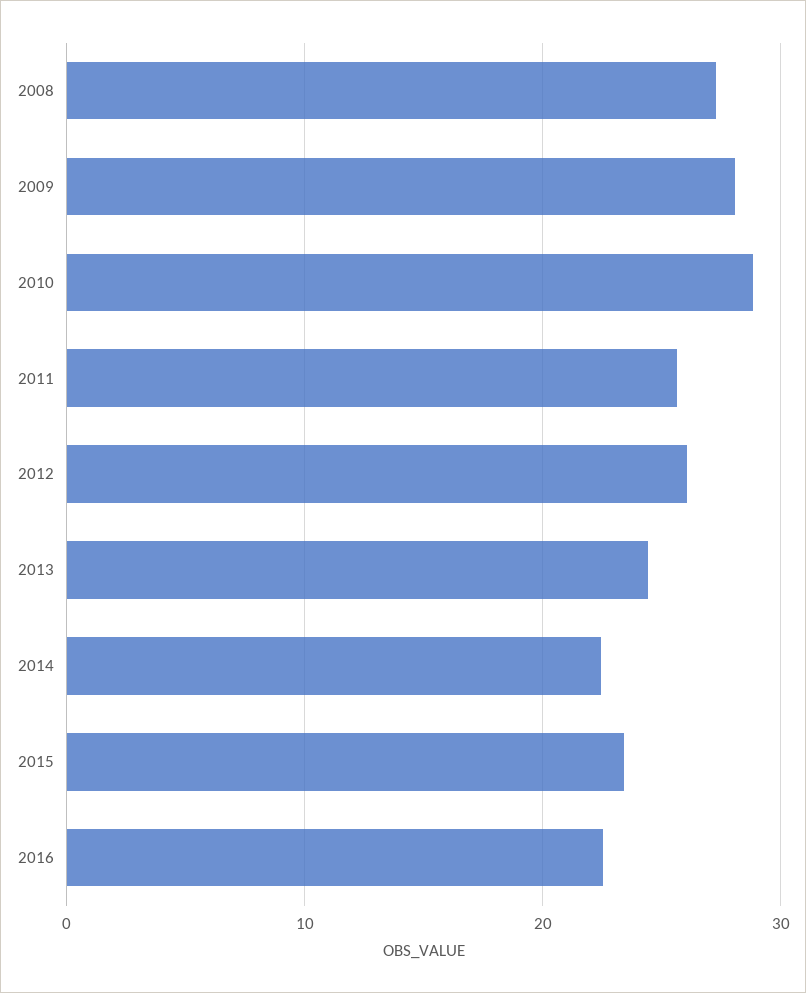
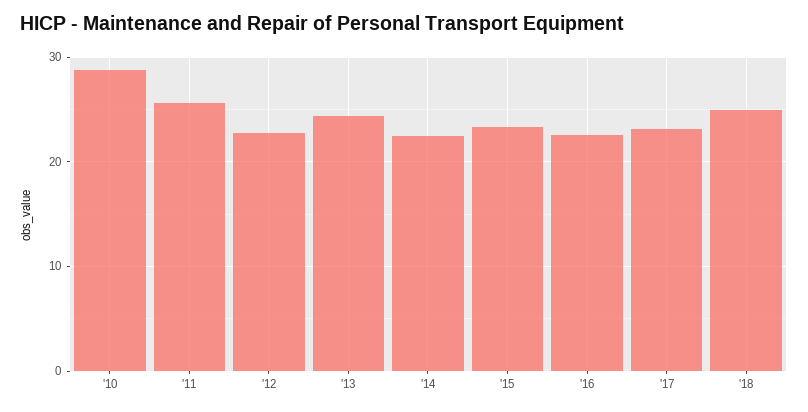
2008: 27 -> none
2009: 28 -> none
2012: 26 -> 23
'17: none -> 23
'18: none -> 25

